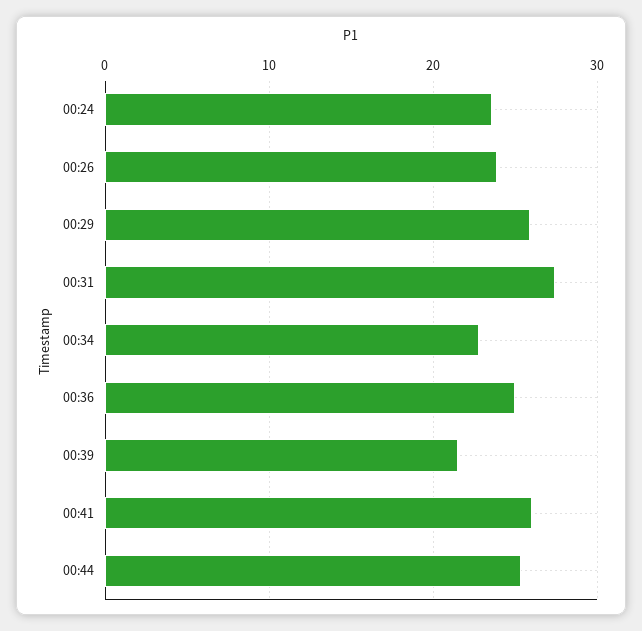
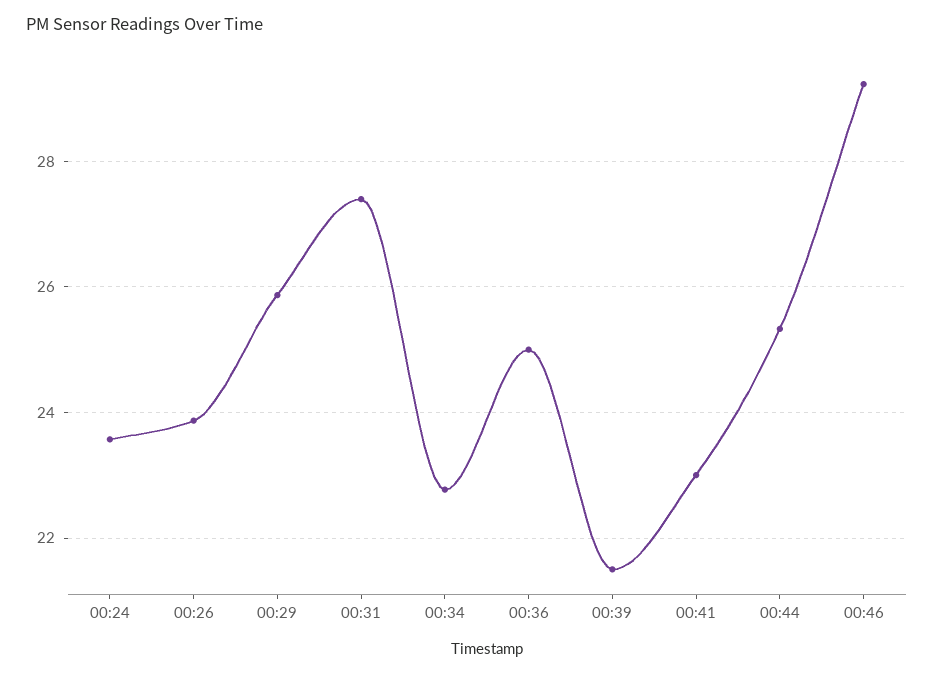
00:41: 26 -> 23
00:46: none -> 29.2

